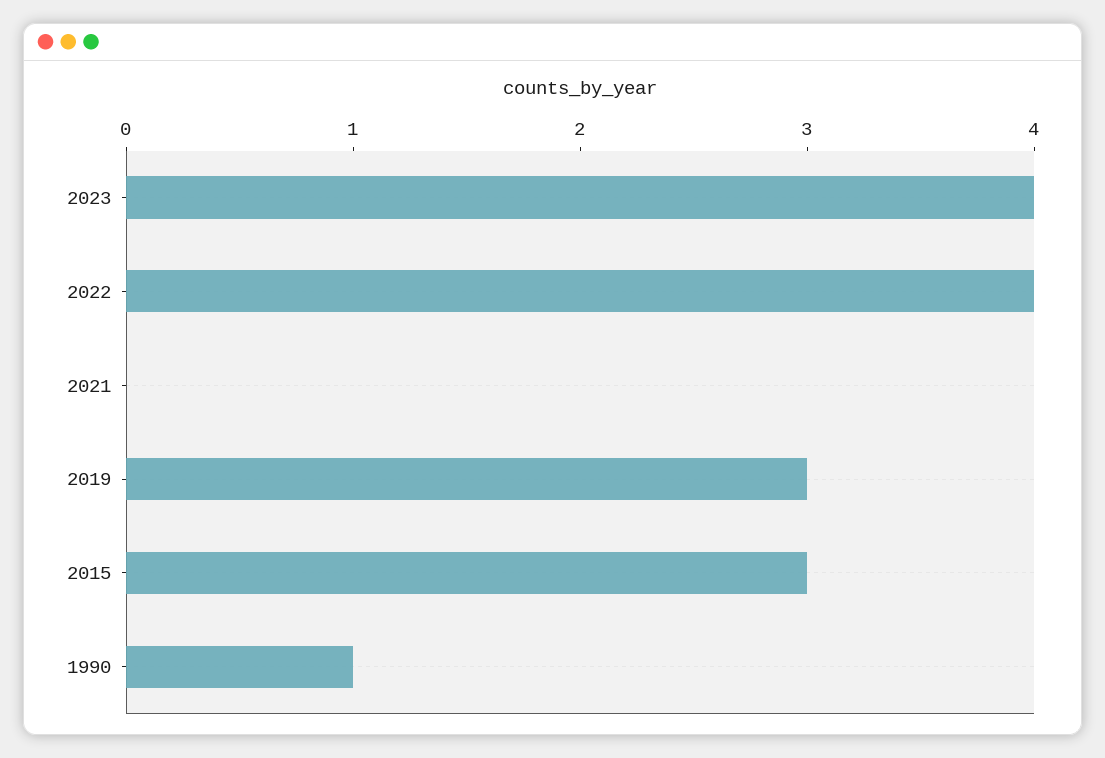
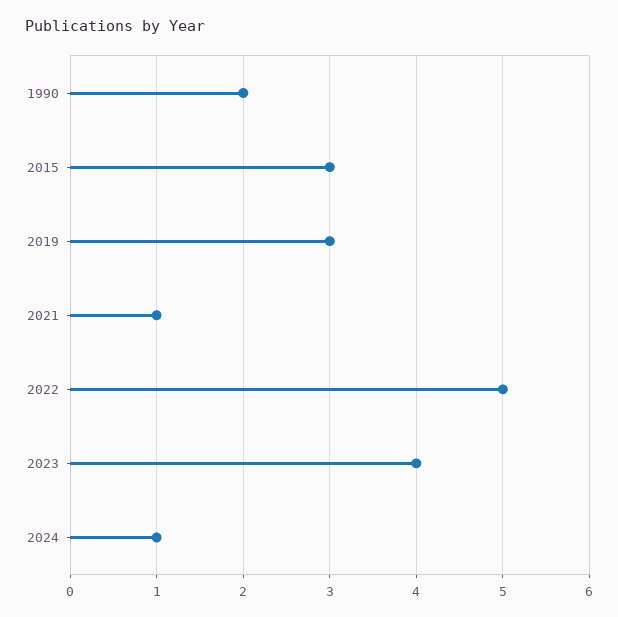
2022: 4 -> 5
2021: 0 -> 1
1990: 1 -> 2
2024: none -> 1

